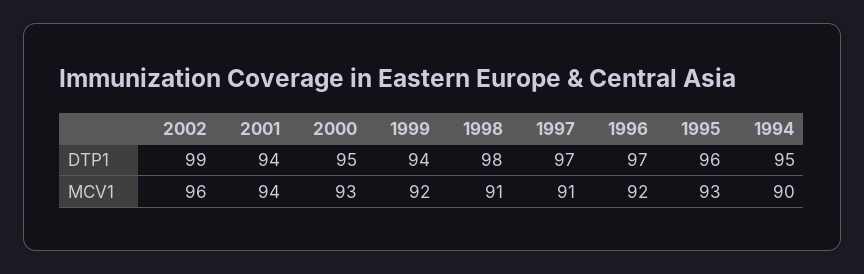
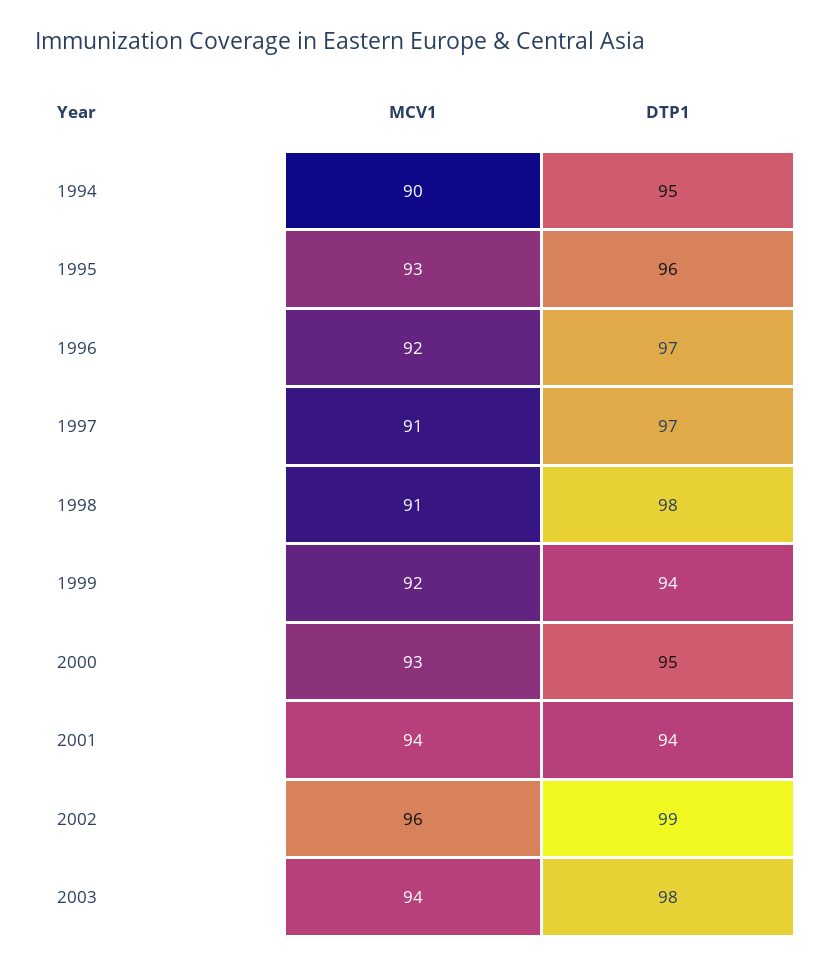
2003, MCV1: none -> 94
2003, DTP1: none -> 98

